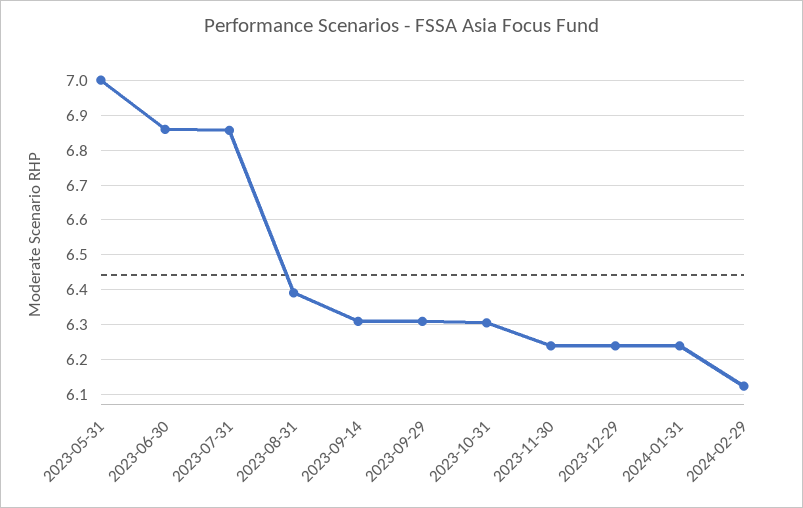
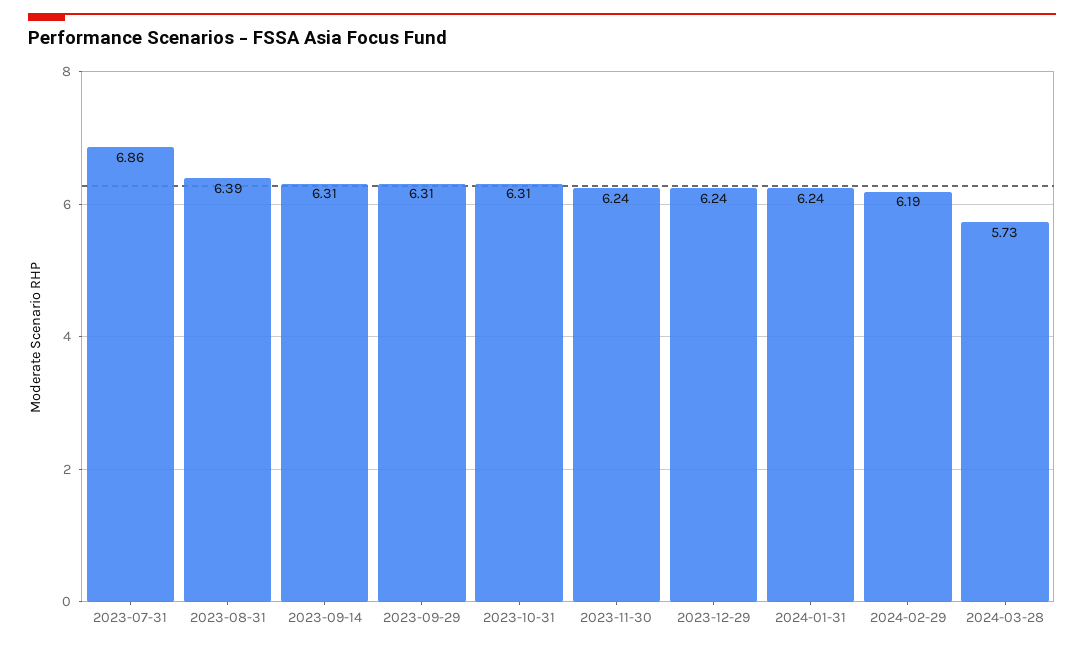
2023-05-31: 7 -> none
2023-06-30: 6.86 -> none
2024-02-29: 6.12 -> 6.19
2024-03-28: none -> 5.73

